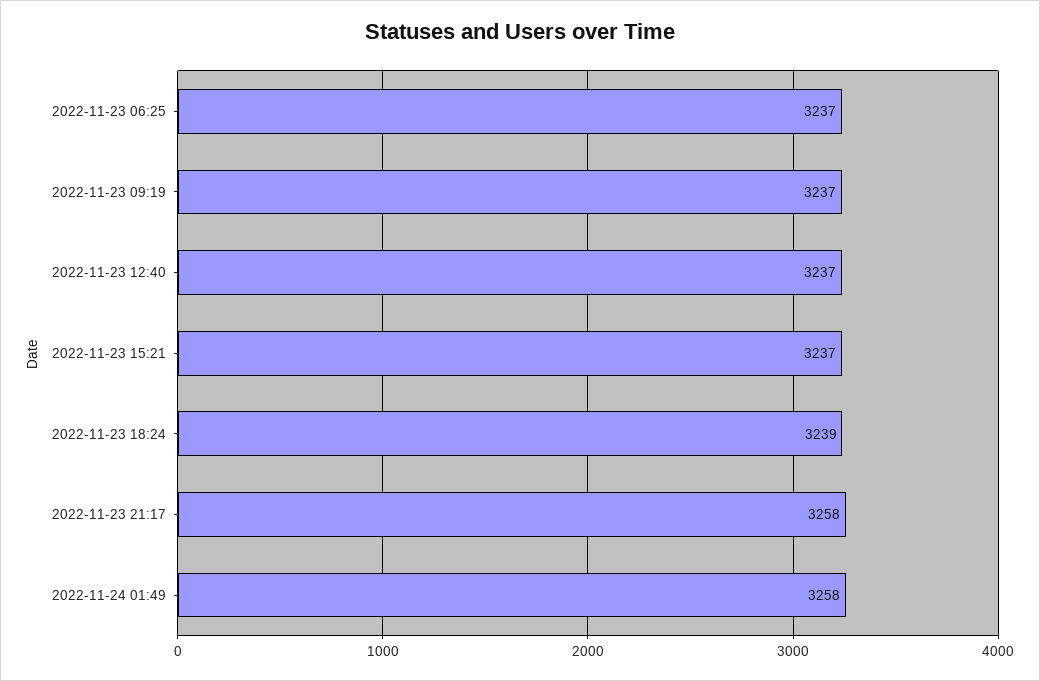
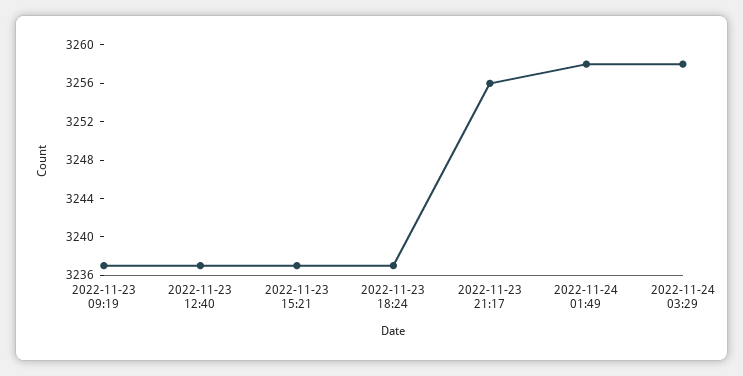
2022-11-23 06:25: 3237 -> none
2022-11-23 18:24: 3239 -> 3237
2022-11-23 21:17: 3258 -> 3256
2022-11-24 03:29: none -> 3258

